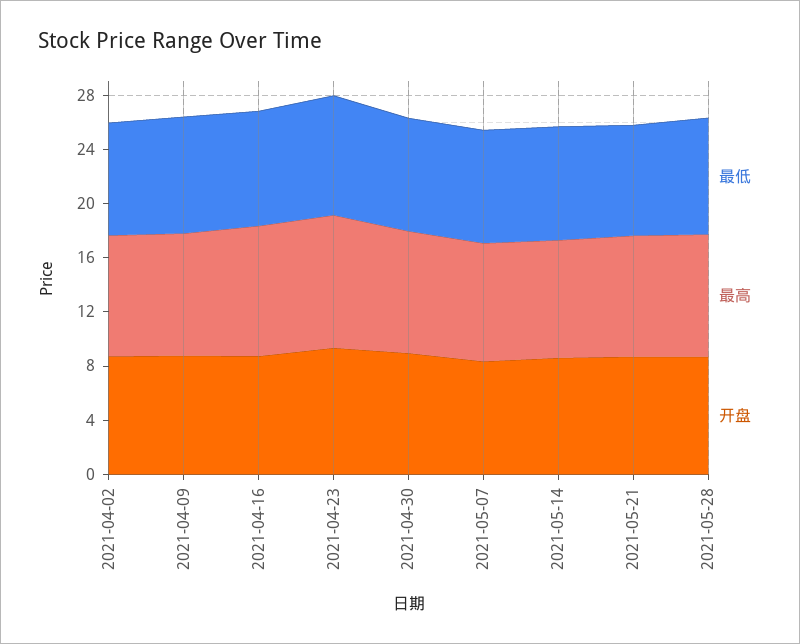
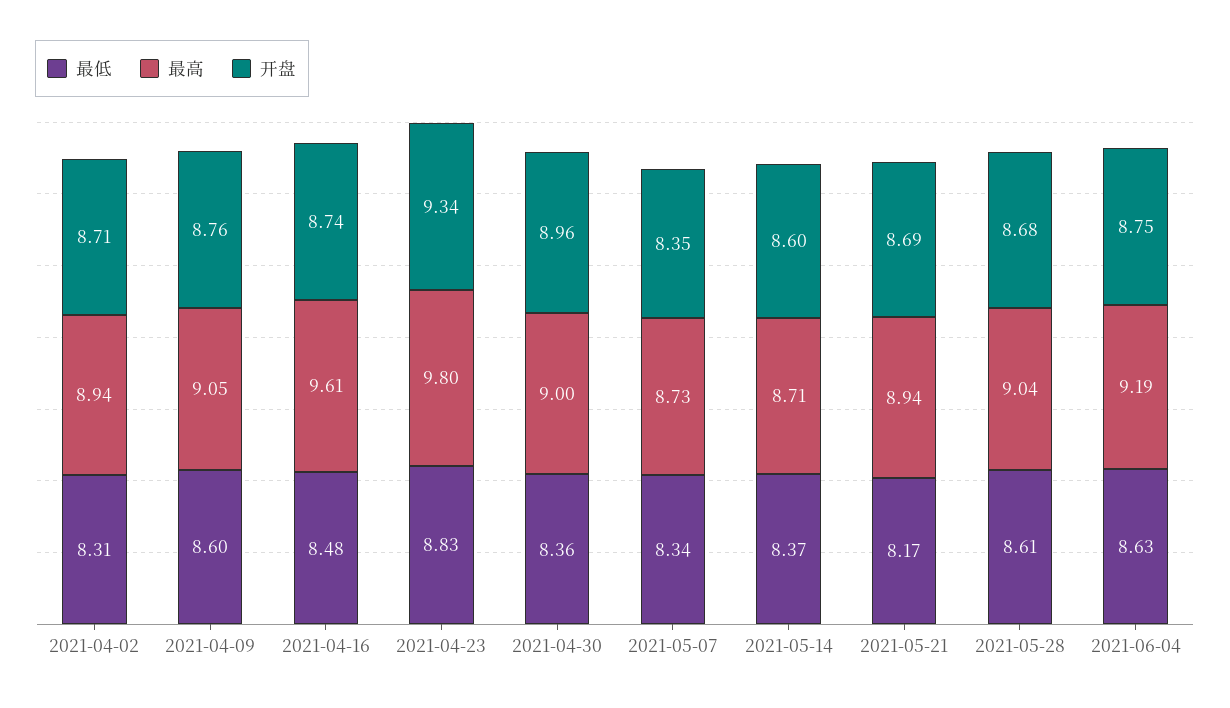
最低, 2021-06-04: none -> 8.63
最高, 2021-06-04: none -> 9.19
开盘, 2021-06-04: none -> 8.75

